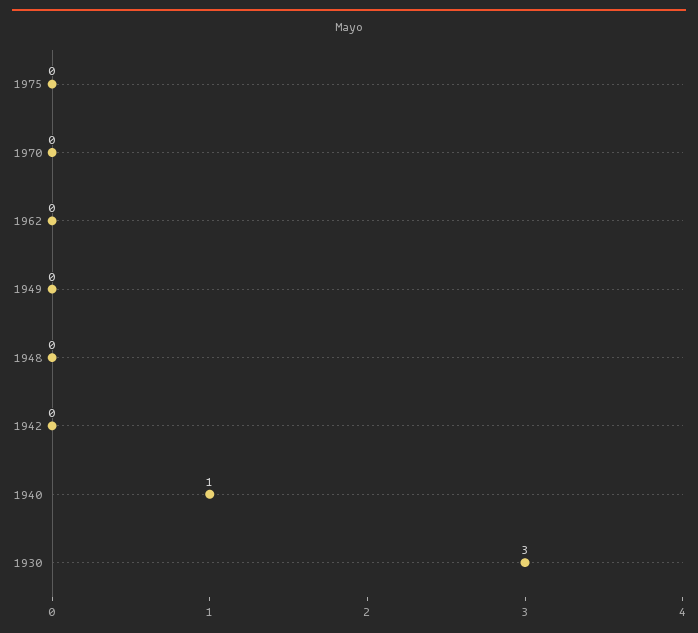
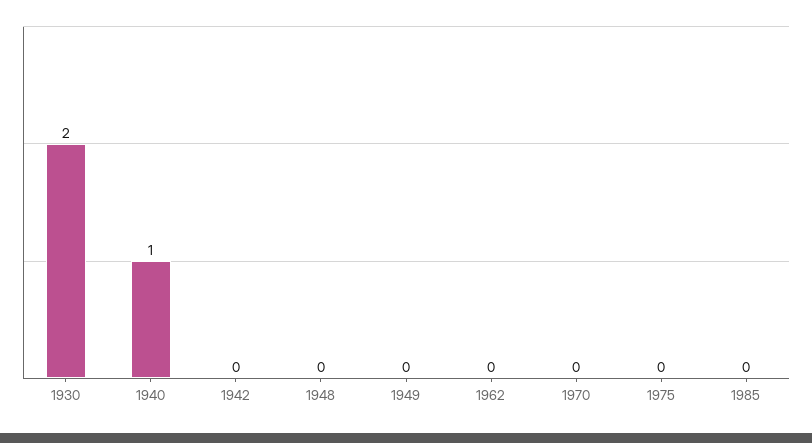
1930: 3 -> 2
1985: none -> 0

